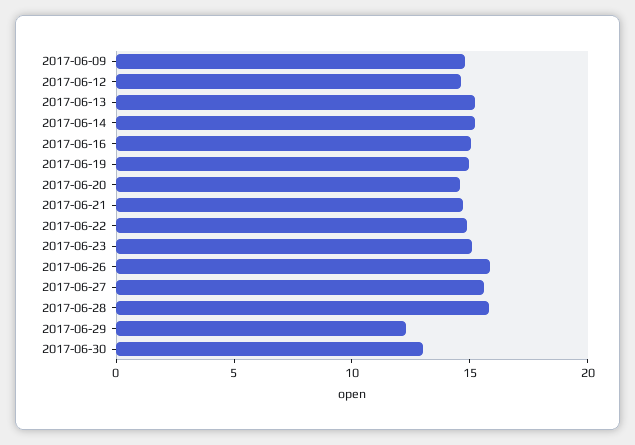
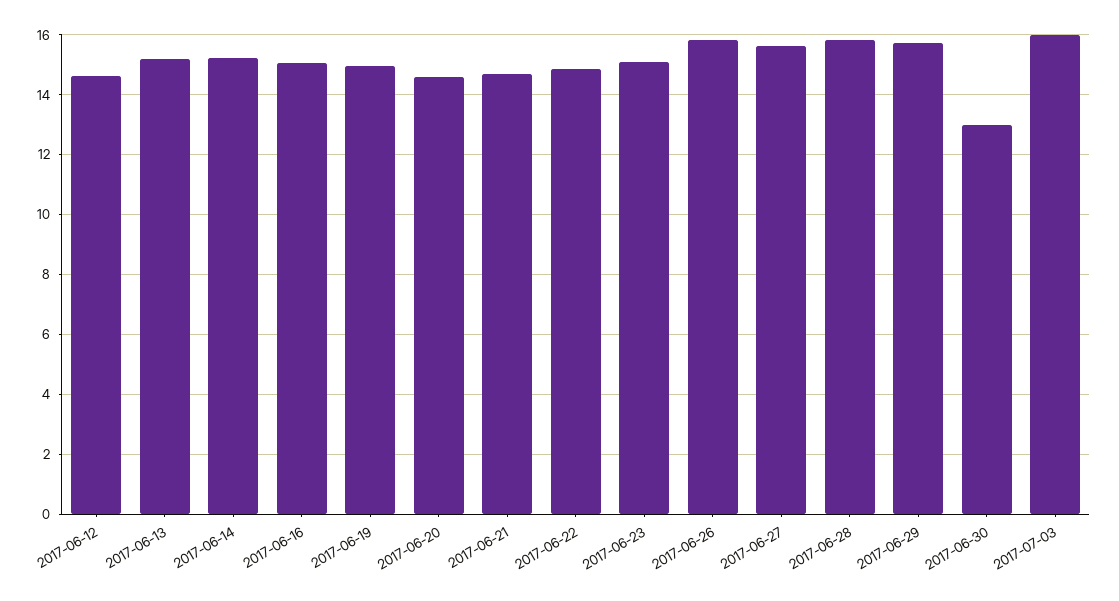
2017-06-09: 15 -> none
2017-06-29: 12 -> 15.75
2017-07-03: none -> 16

